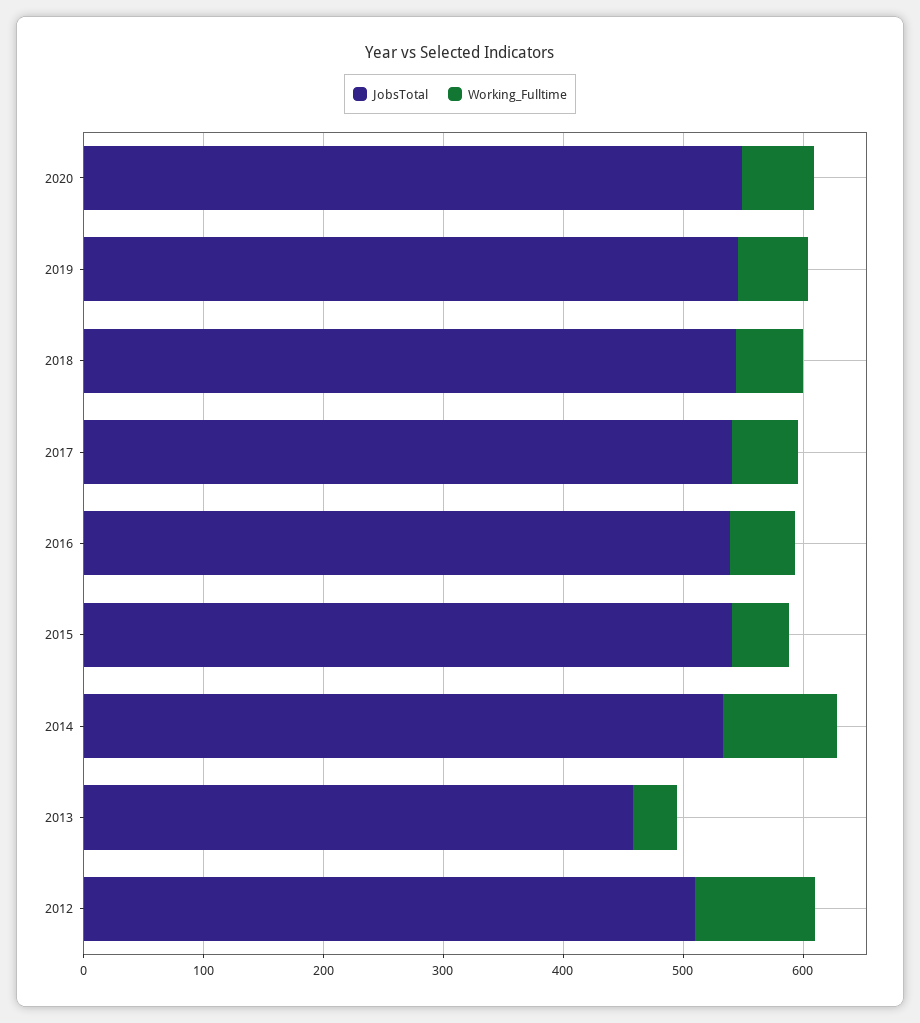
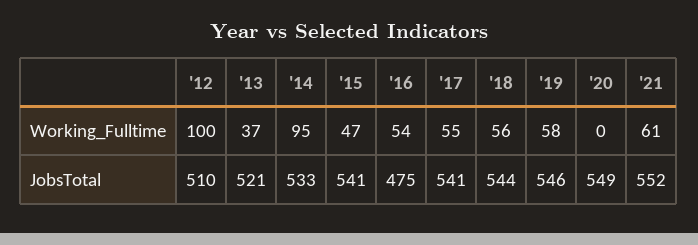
Working_Fulltime, 2020: 60 -> 0
JobsTotal, 2016: 540 -> 475
JobsTotal, 2013: 460 -> 521
Working_Fulltime, '21: none -> 61
JobsTotal, '21: none -> 552

